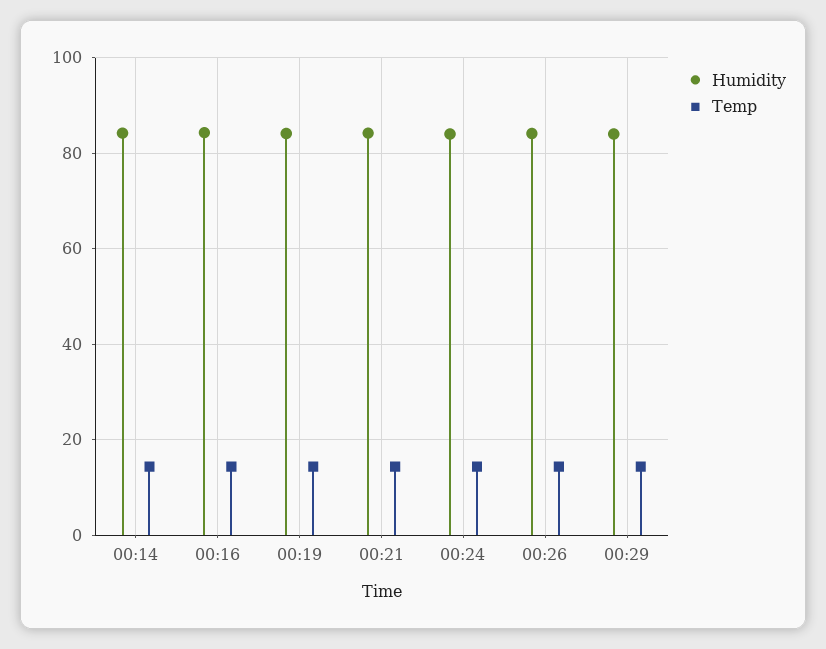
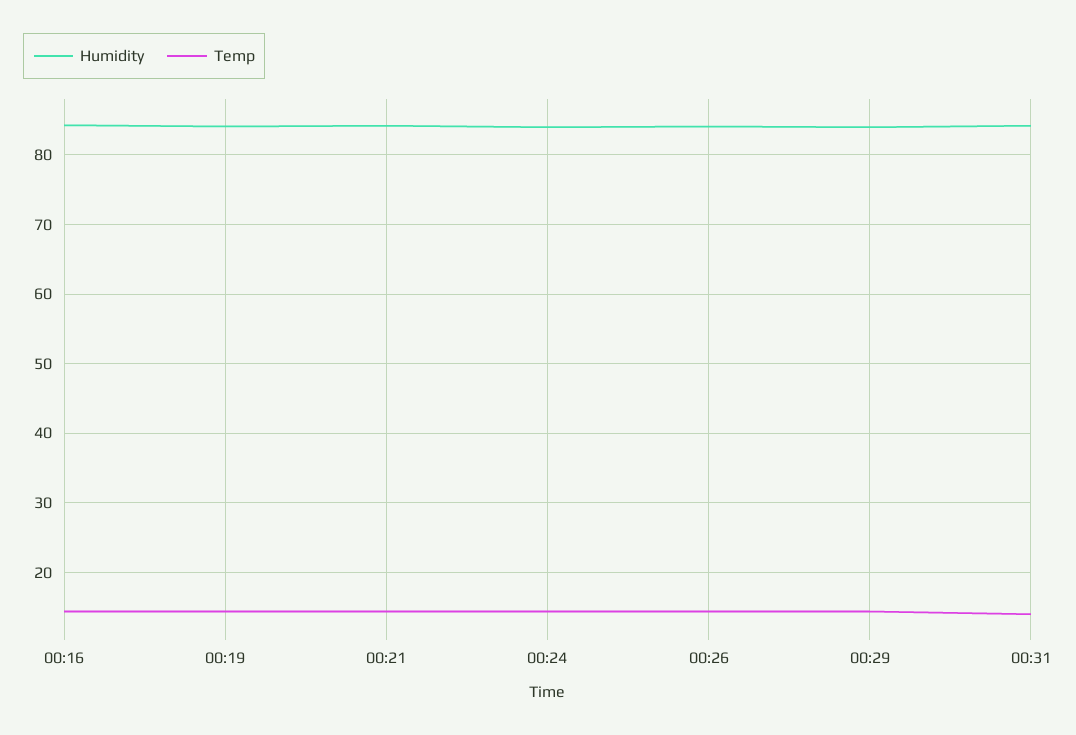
Humidity, 00:14: 84 -> none
Temp, 00:14: 14 -> none
Humidity, 00:31: none -> 84
Temp, 00:31: none -> 14

